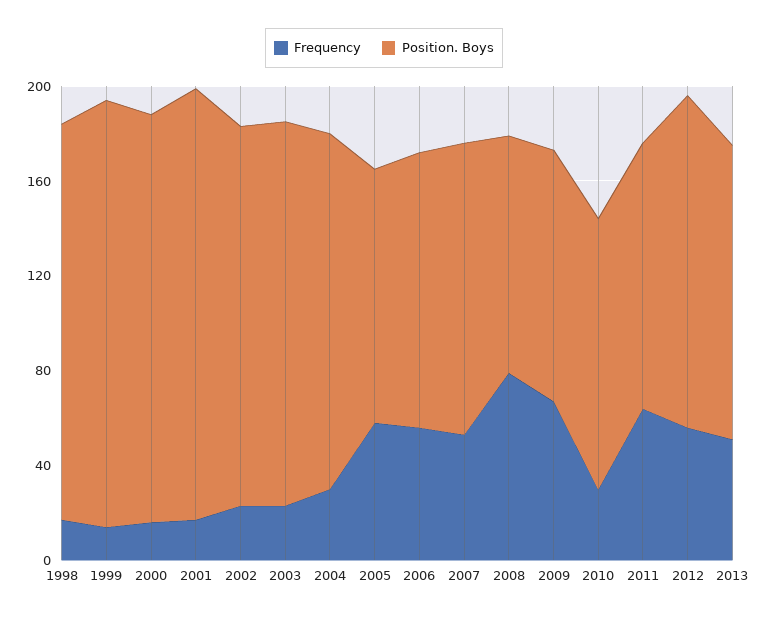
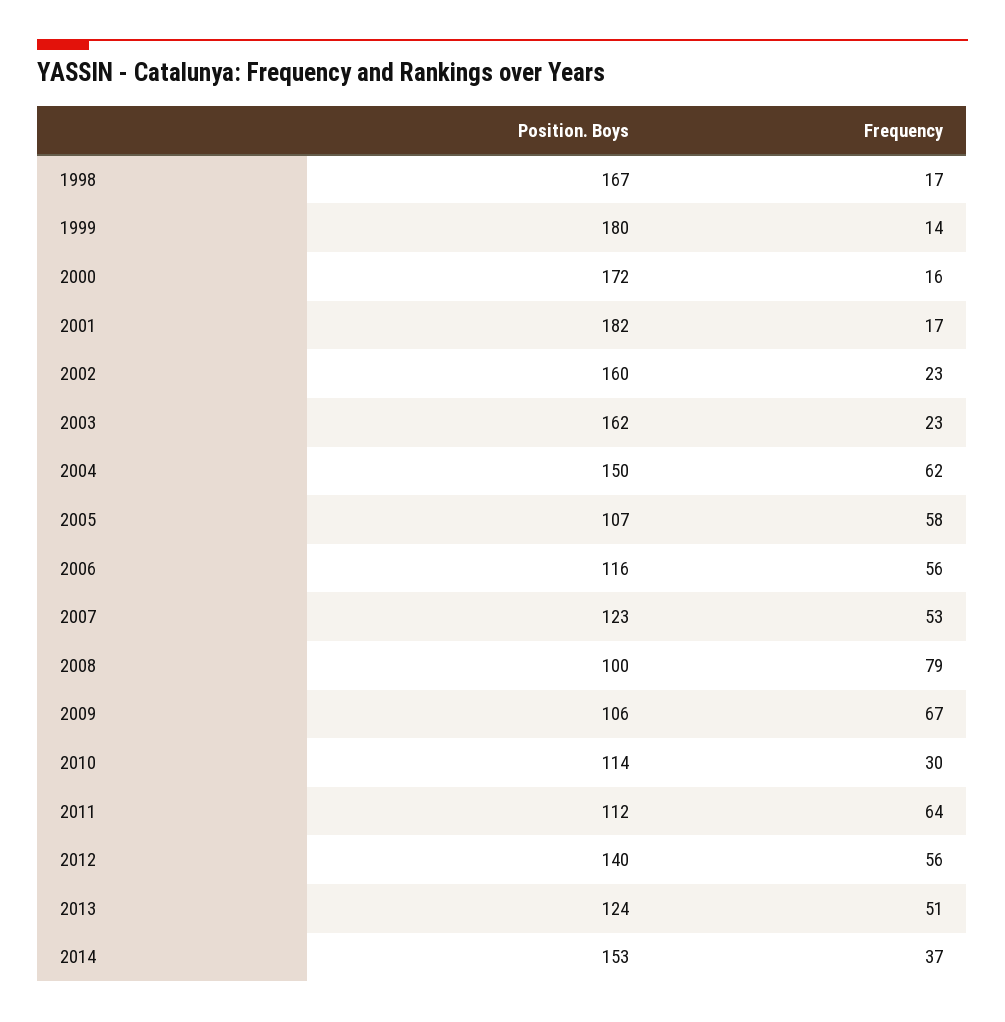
Frequency, 2004: 30 -> 62
Position. Boys, 2014: none -> 153
Frequency, 2014: none -> 37

